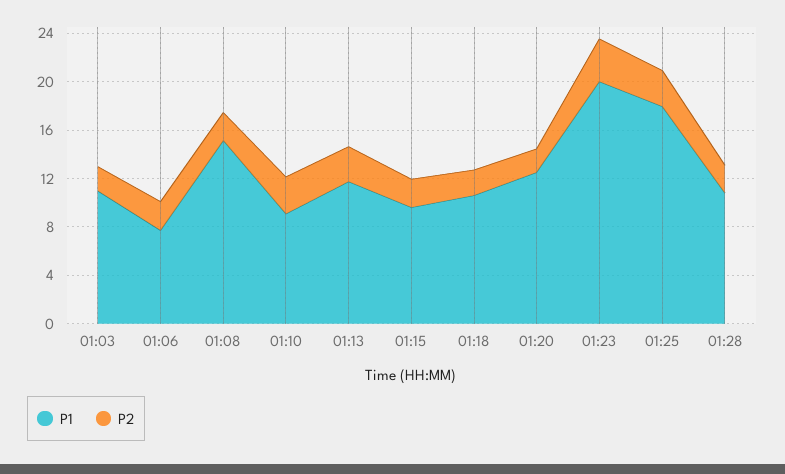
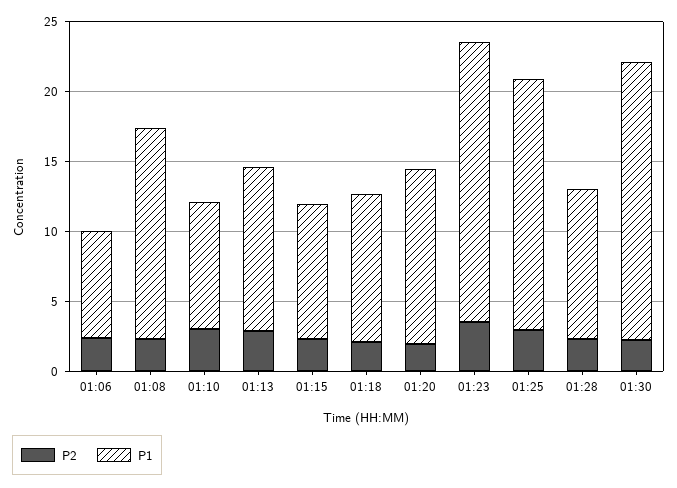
P1, 01:03: 11 -> none
P2, 01:03: 2 -> none
P2, 01:30: none -> 2
P1, 01:30: none -> 20

